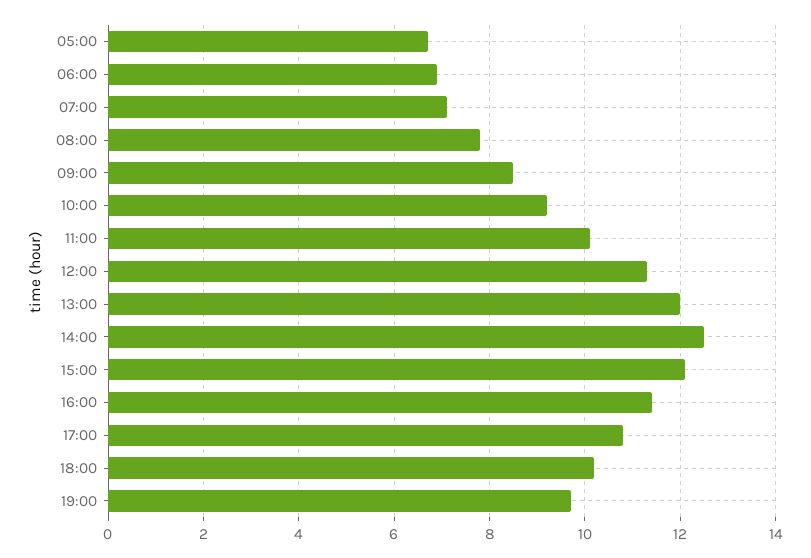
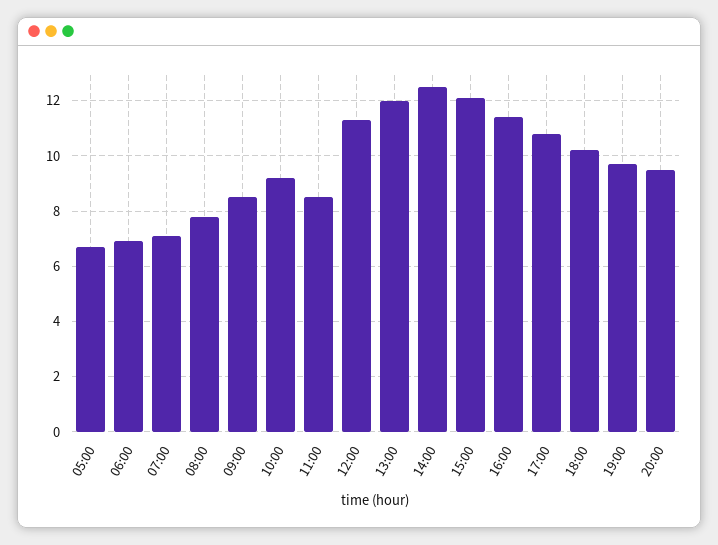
11:00: 10 -> 8.5
20:00: none -> 9.5

